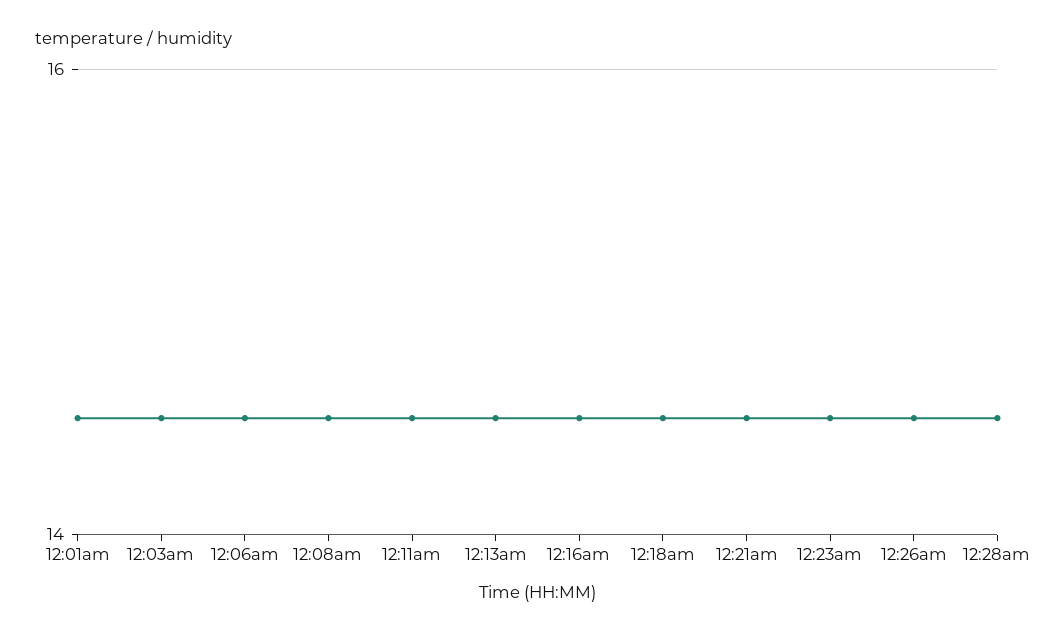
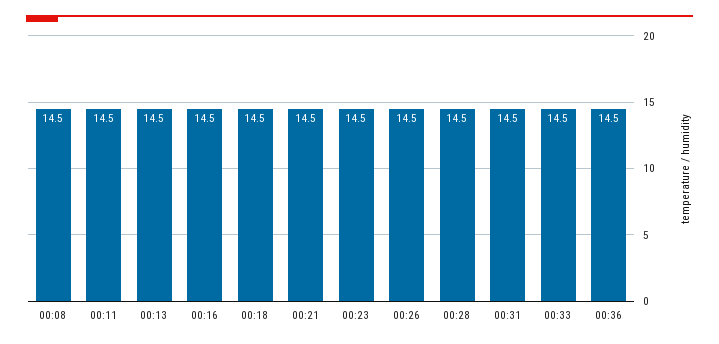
12:01am: 14.5 -> none
12:03am: 14.5 -> none
12:06am: 14.5 -> none
00:31: none -> 14.5
00:33: none -> 14.5
00:36: none -> 14.5

